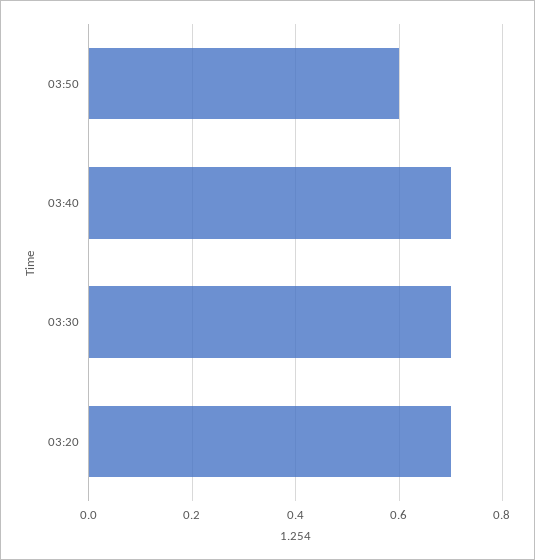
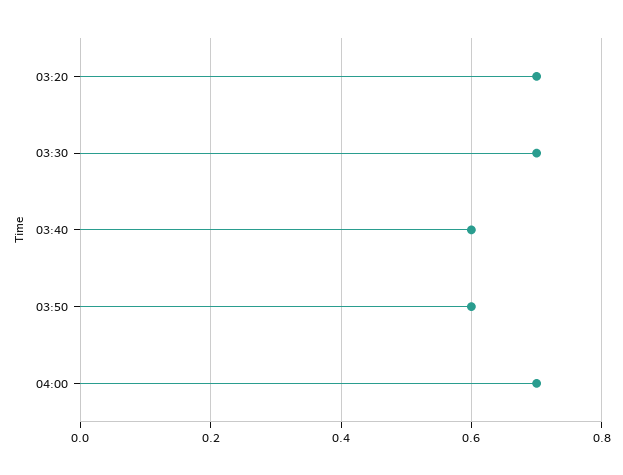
03:40: 0.7 -> 0.6
04:00: none -> 0.7

